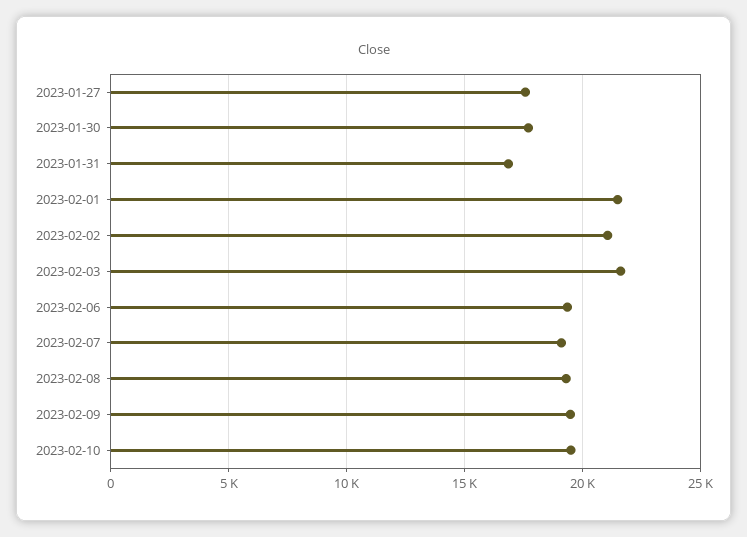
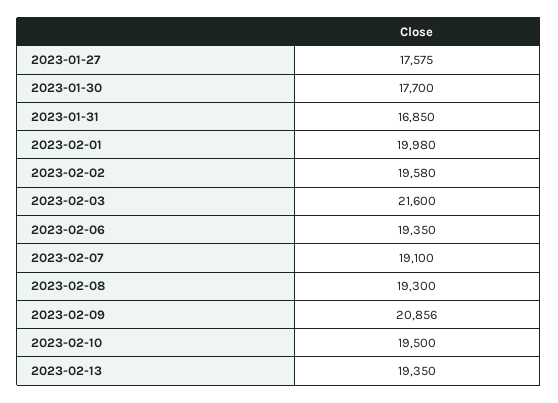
2023-02-01: 21500 -> 19980
2023-02-02: 21000 -> 19580
2023-02-09: 19500 -> 20856
2023-02-13: none -> 19350

